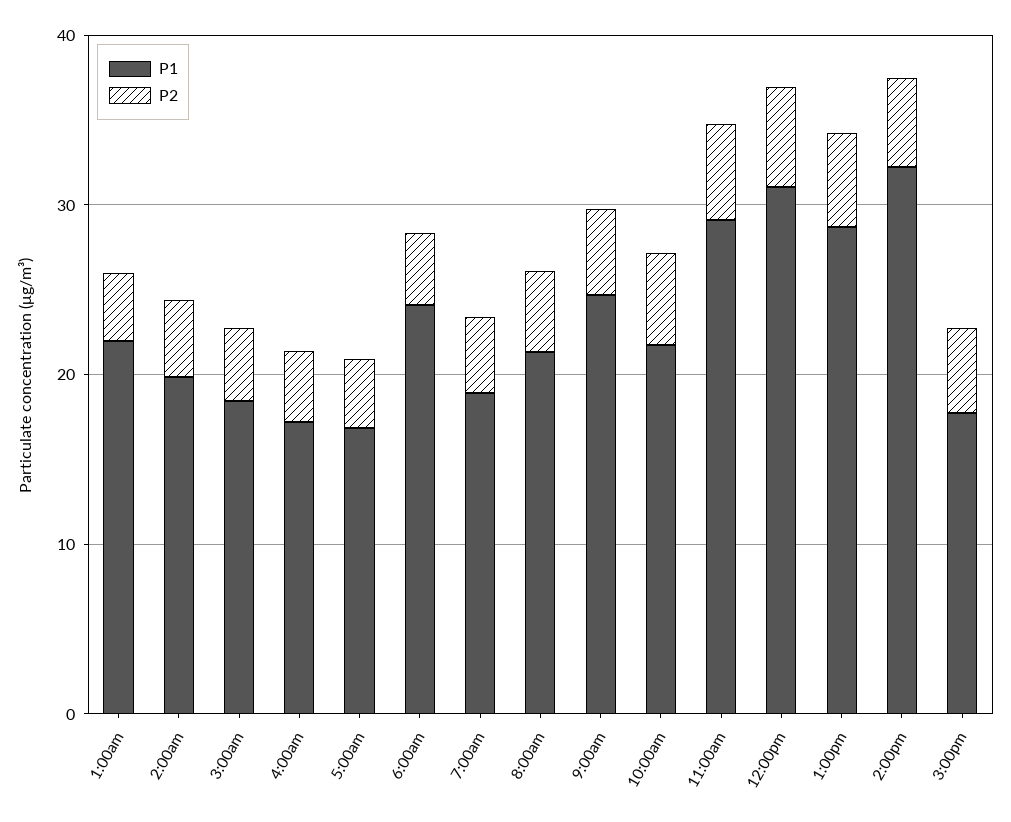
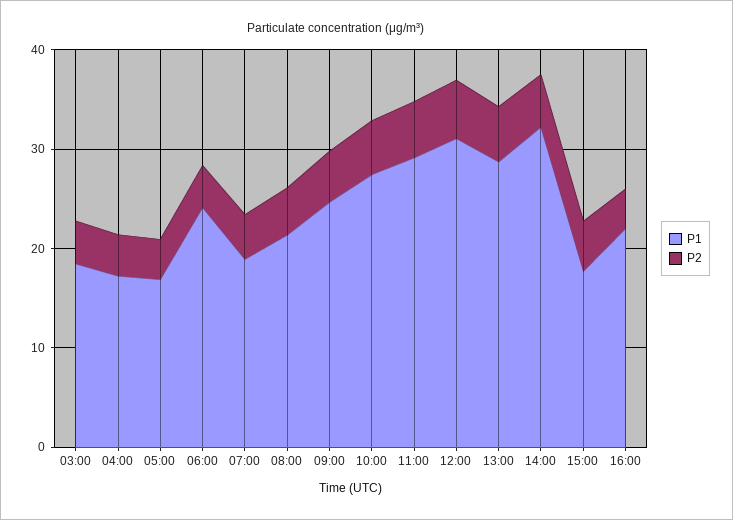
P1, 1:00am: 22 -> none
P2, 1:00am: 4 -> none
P1, 2:00am: 20 -> none
P2, 2:00am: 4 -> none
P1, 10:00am: 22 -> 28
P1, 16:00: none -> 22
P2, 16:00: none -> 4

